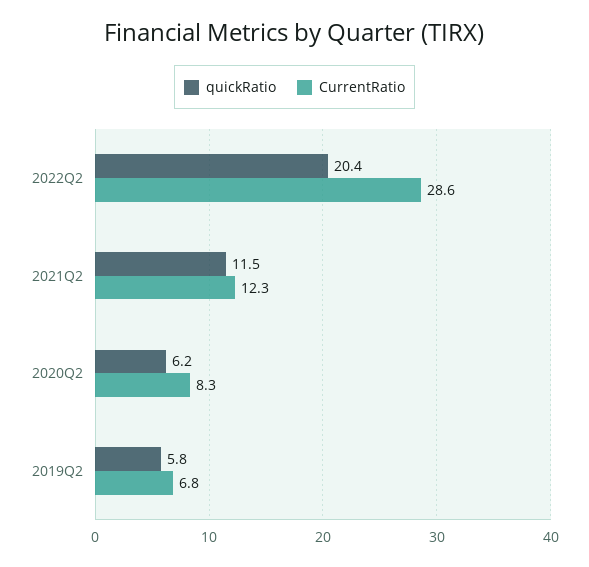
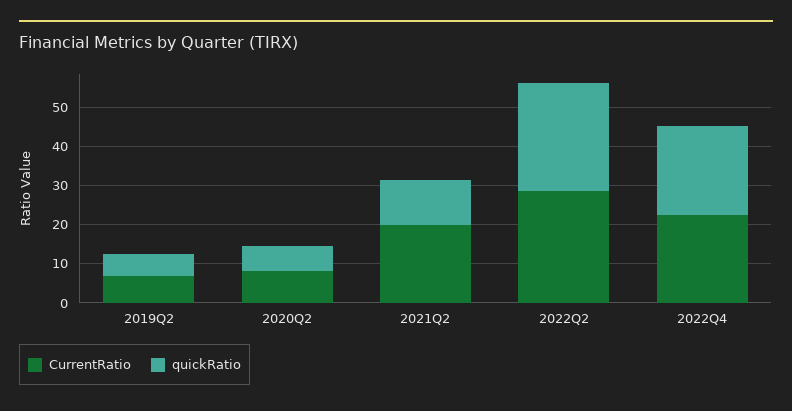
quickRatio, 2022Q2: 20.4 -> 27.5
CurrentRatio, 2021Q2: 12.3 -> 20
CurrentRatio, 2022Q4: none -> 22.5
quickRatio, 2022Q4: none -> 22.5

